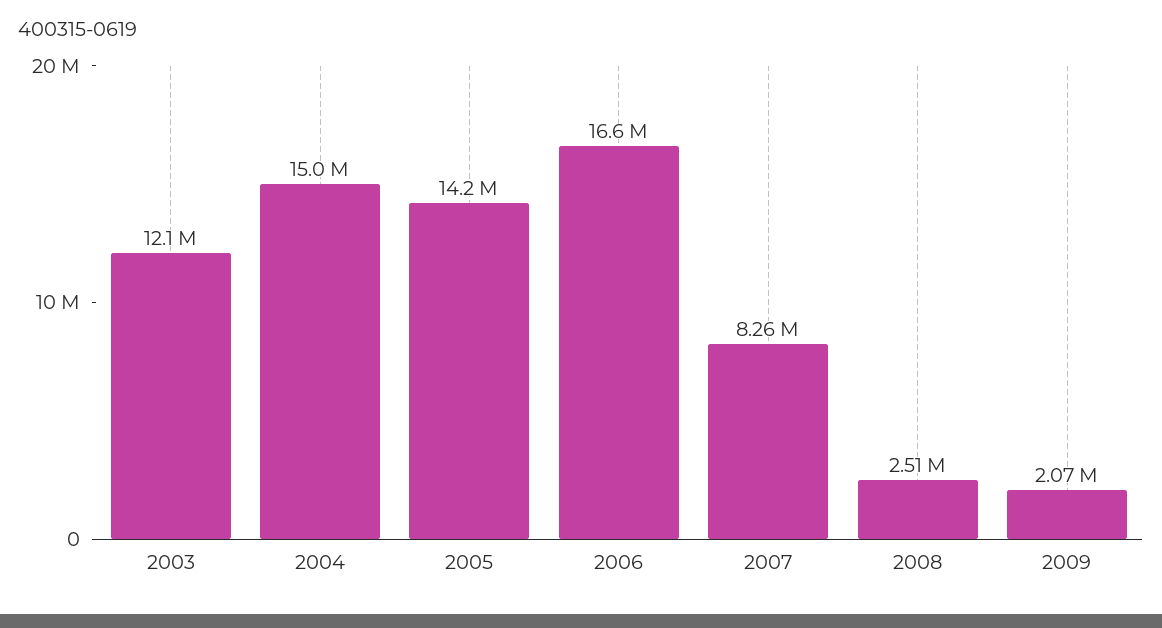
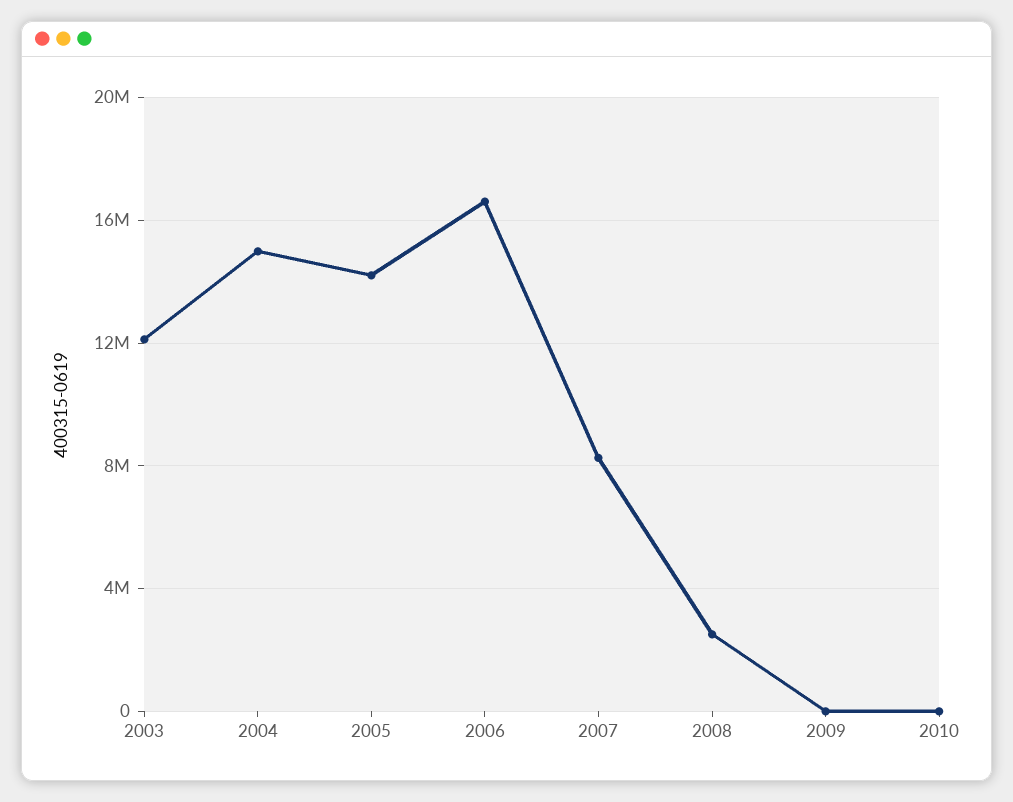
2009: 2070000 -> 0
2010: none -> 0

